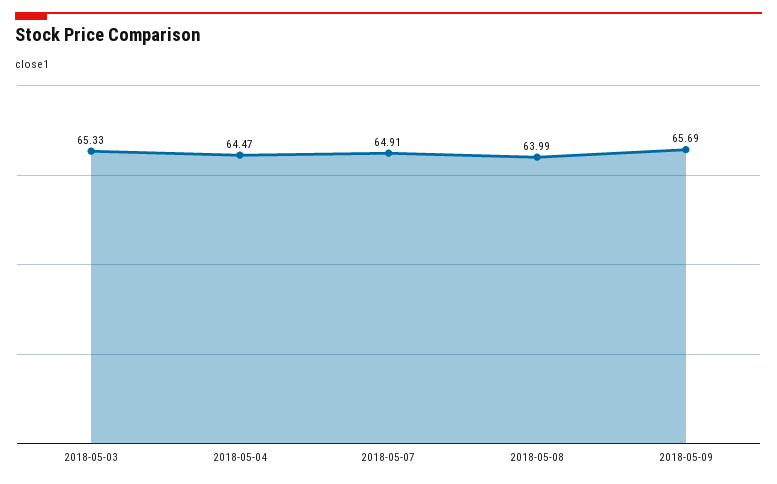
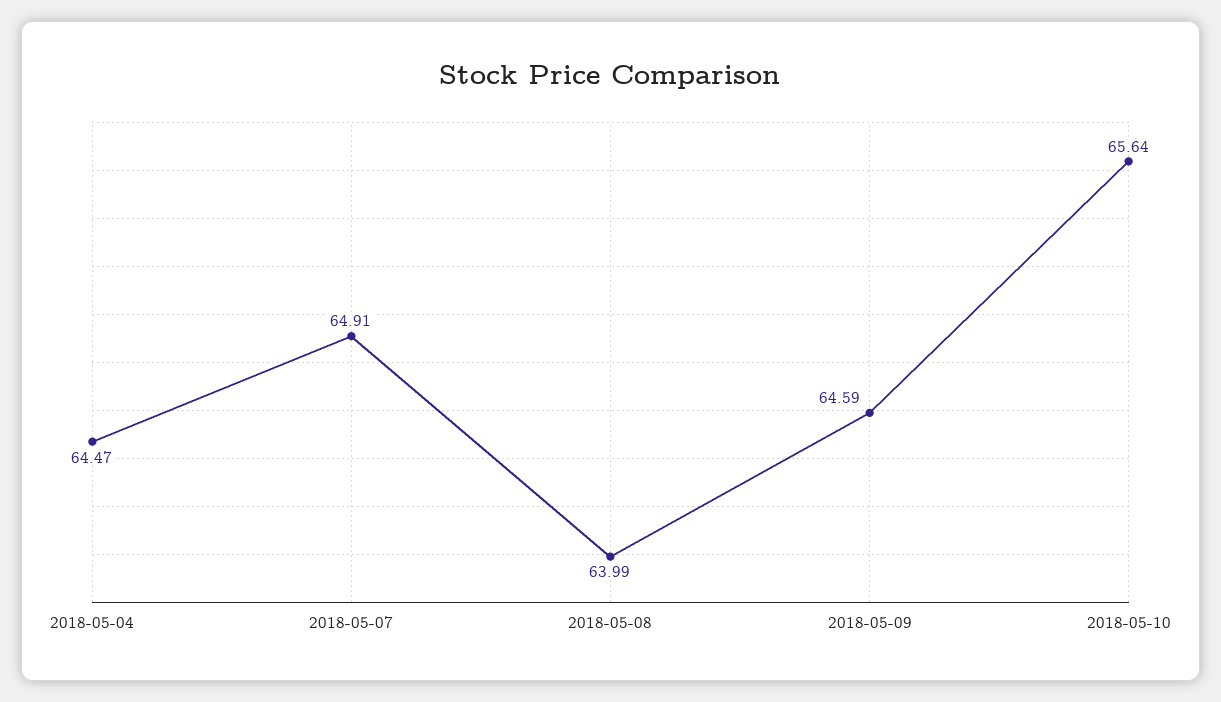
2018-05-03: 65.33 -> none
2018-05-09: 65.69 -> 64.59
2018-05-10: none -> 65.64

